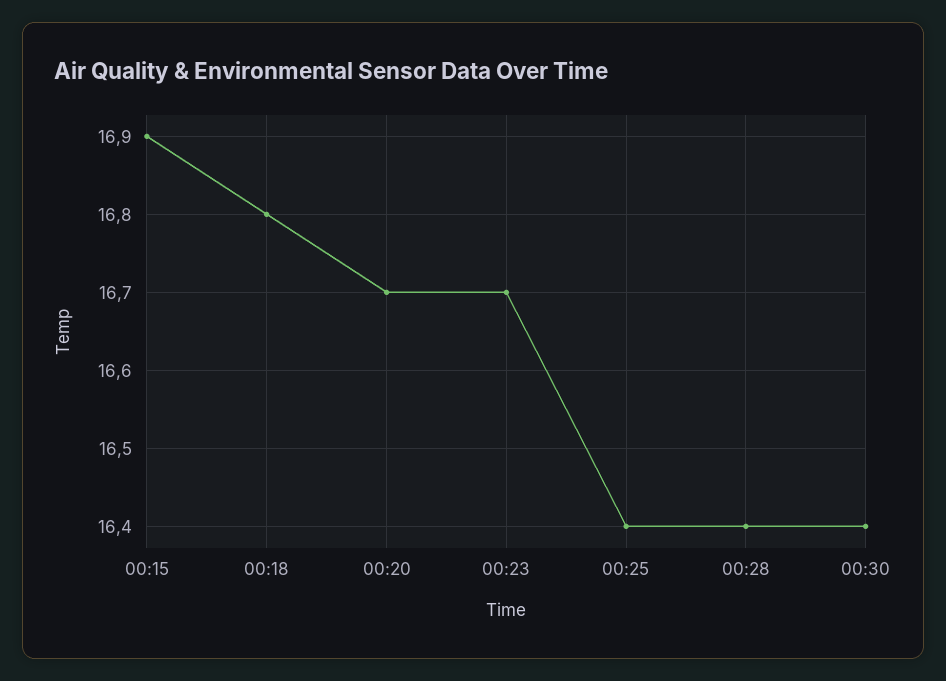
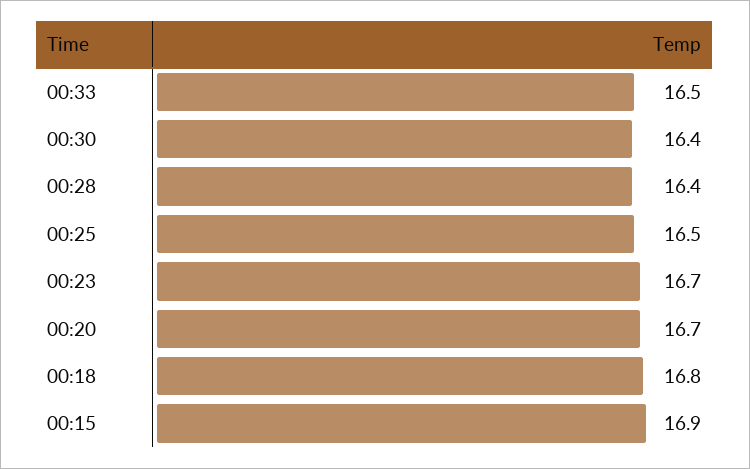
00:25: 16.4 -> 16.5
00:33: none -> 16.5

